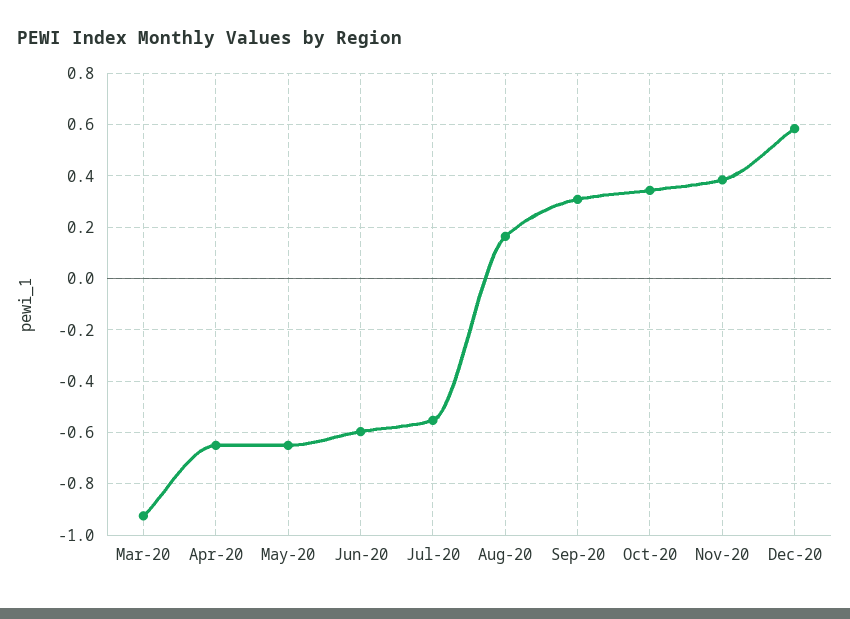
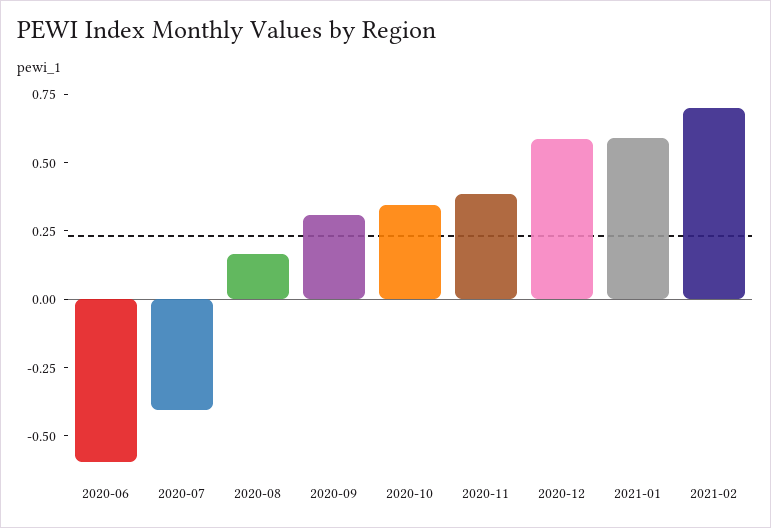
Mar-20: -0.925 -> none
Apr-20: -0.65 -> none
May-20: -0.65 -> none
Jul-20: -0.55 -> -0.4
2021-01: none -> 0.6
2021-02: none -> 0.7

